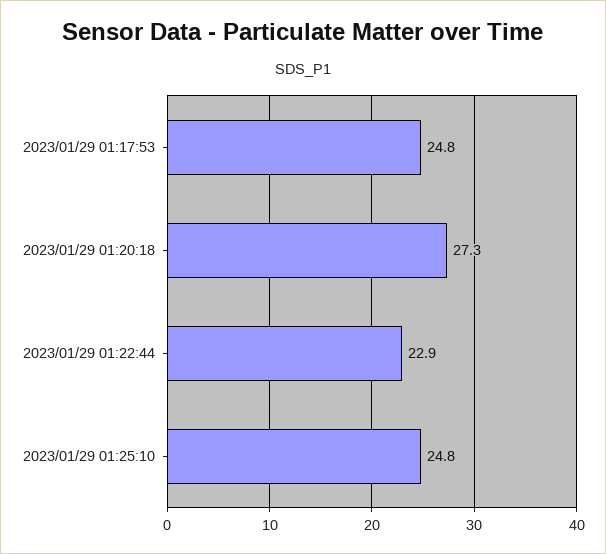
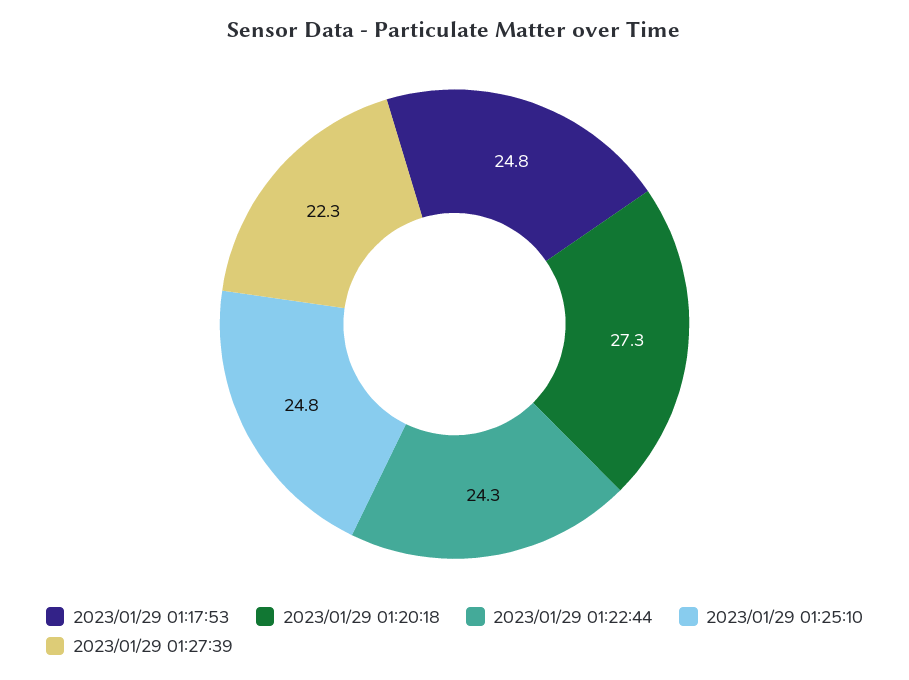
2023/01/29 01:22:44: 22.9 -> 24.3
2023/01/29 01:27:39: none -> 22.3

